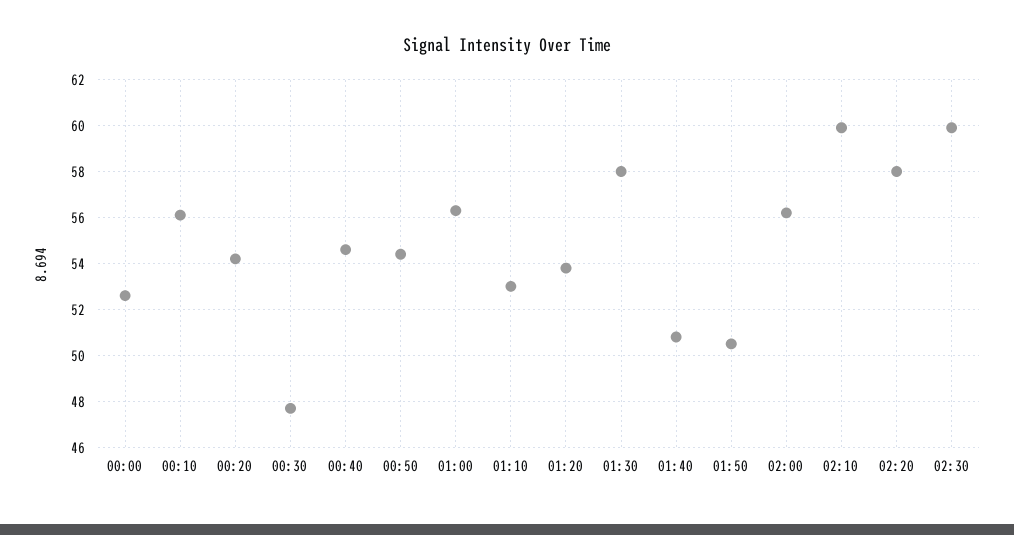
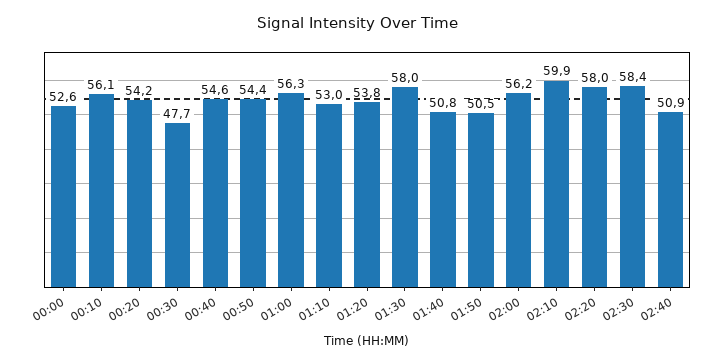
02:30: 60 -> 58.4
02:40: none -> 50.9

